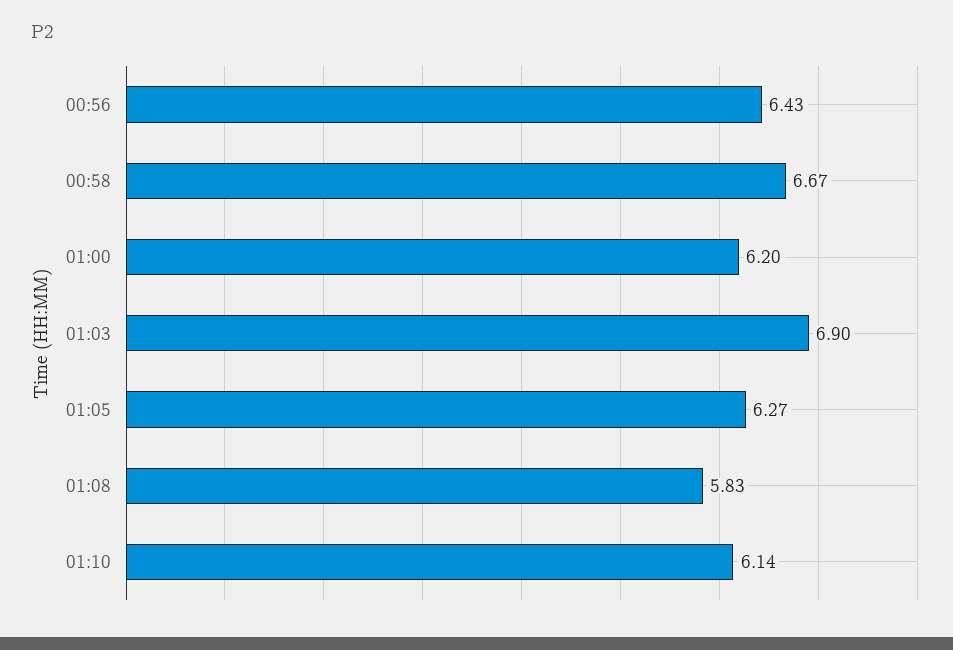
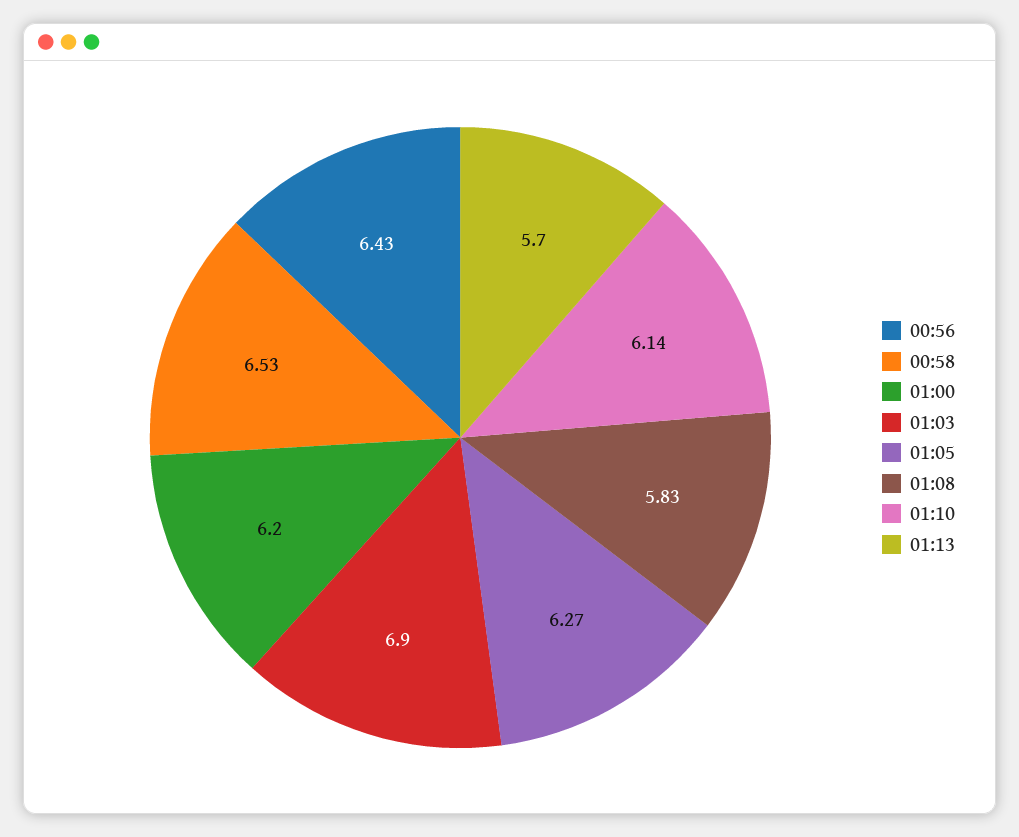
00:58: 6.67 -> 6.53
01:13: none -> 5.7

